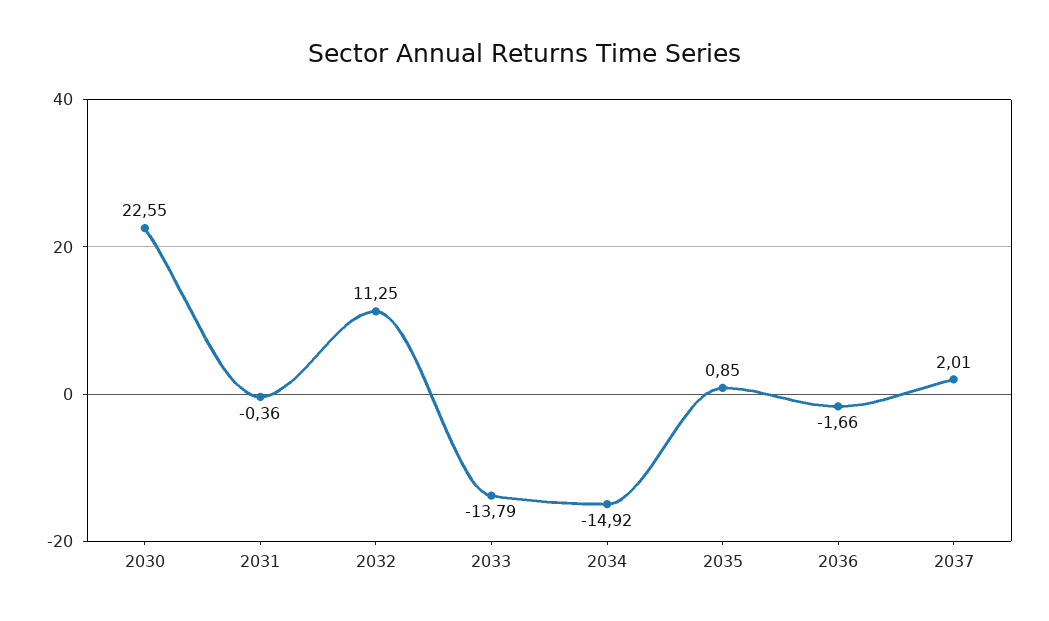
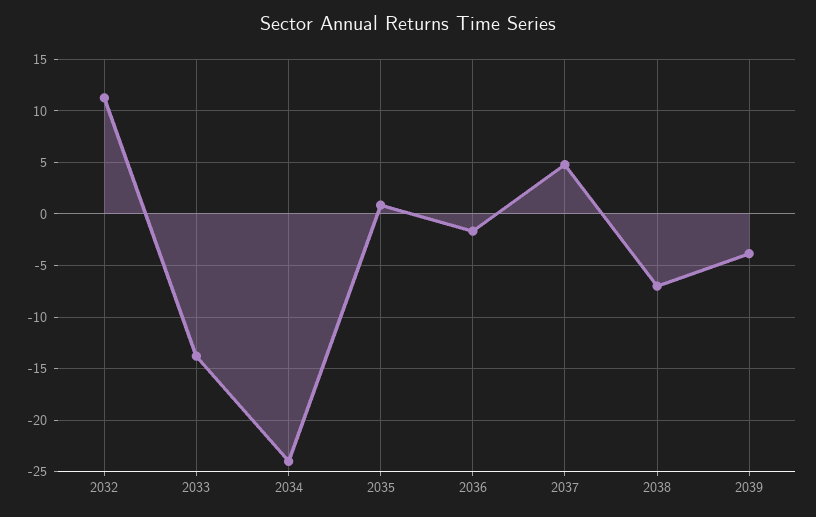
2030: 22.55 -> none
2031: -0.36 -> none
2034: -14.92 -> -24
2037: 2.01 -> 5
2038: none -> -7
2039: none -> -4

